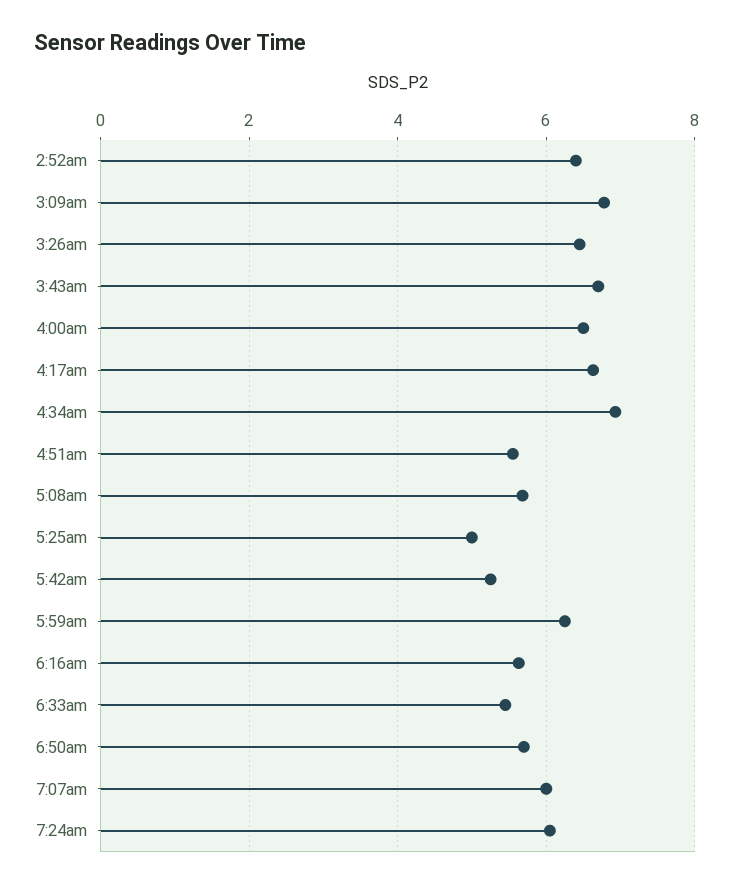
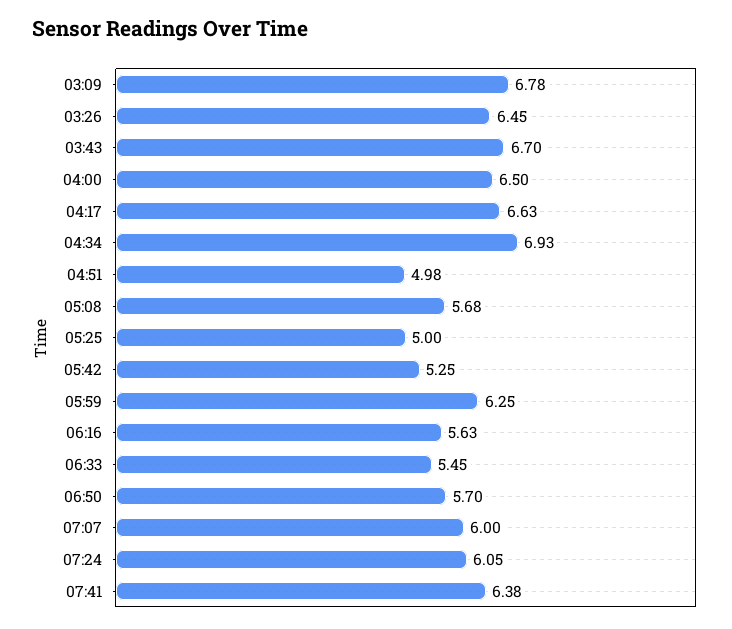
2:52am: 6.4 -> none
4:51am: 5.6 -> 4.98
07:41: none -> 6.38

